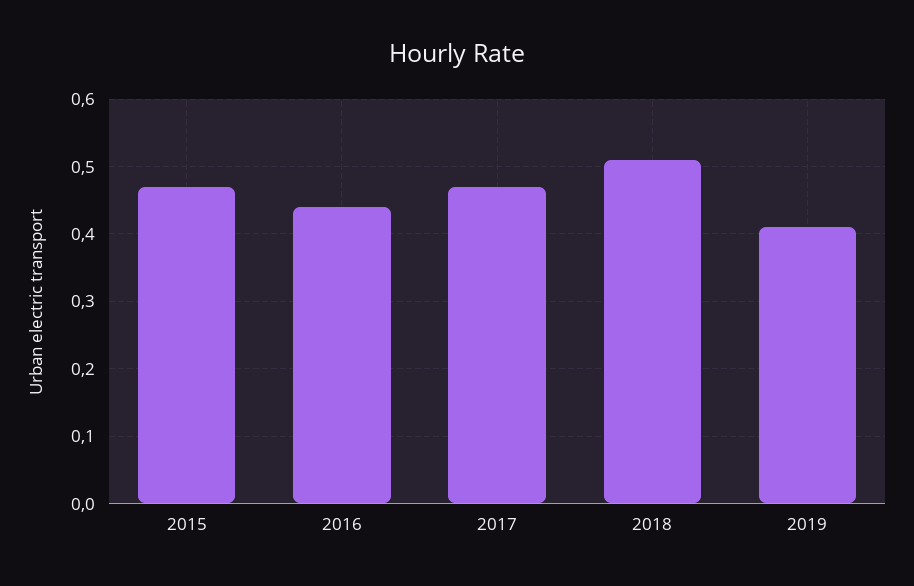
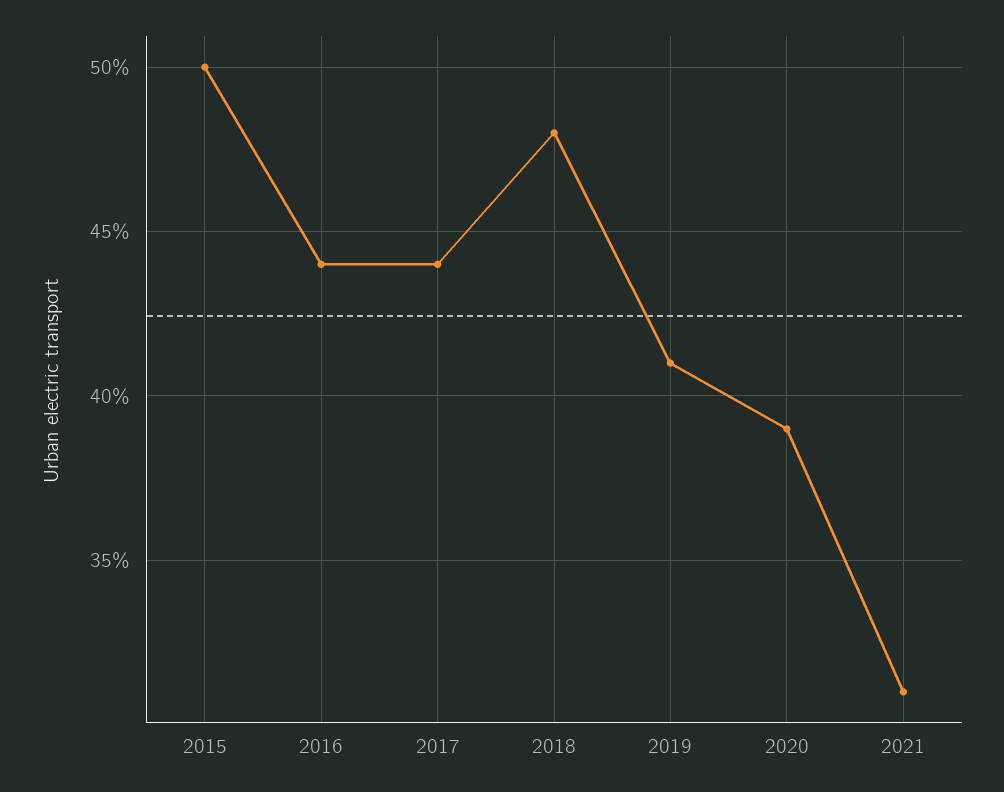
2015: 0.47 -> 0.5
2017: 0.47 -> 0.44
2018: 0.51 -> 0.48
2020: none -> 0.39
2021: none -> 0.31

